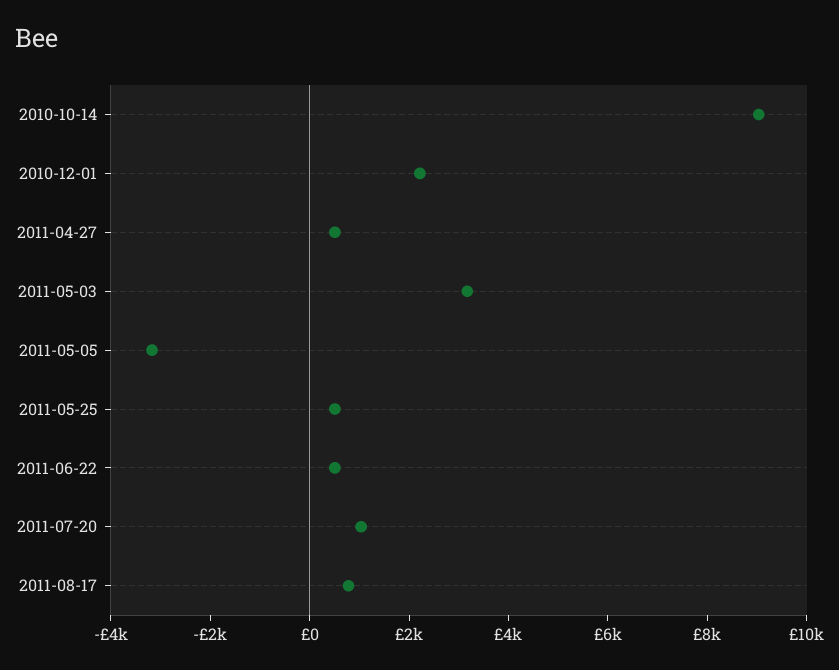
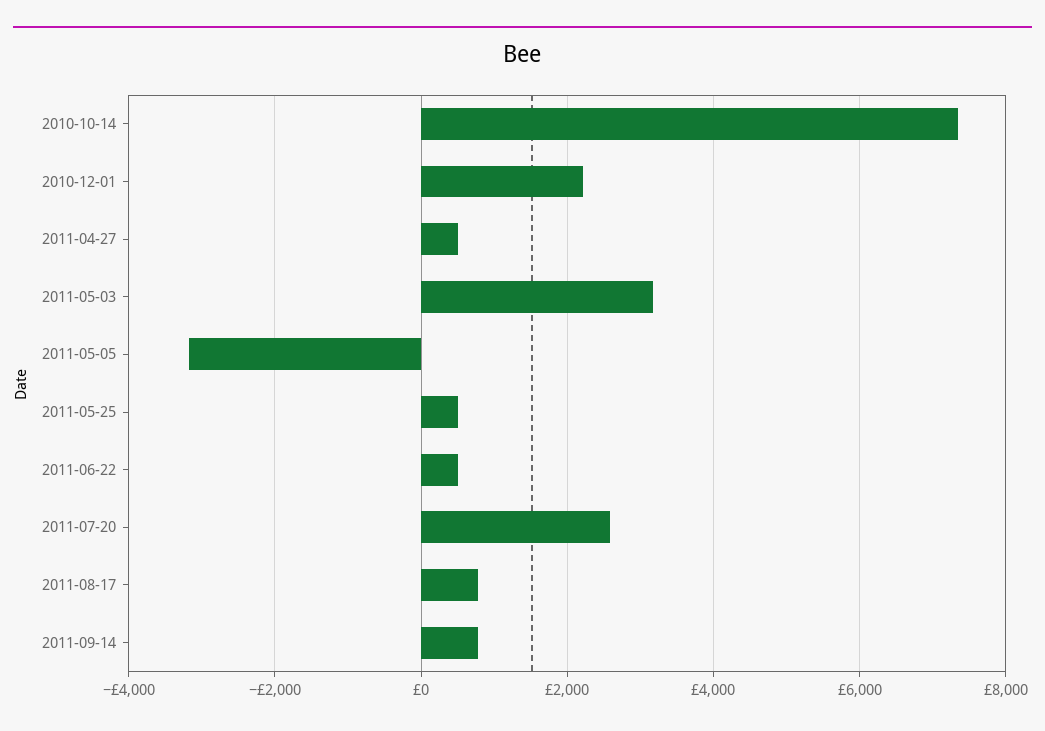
2010-10-14: 9000 -> 7400
2011-07-20: 1000 -> 2600
2011-09-14: none -> 800

